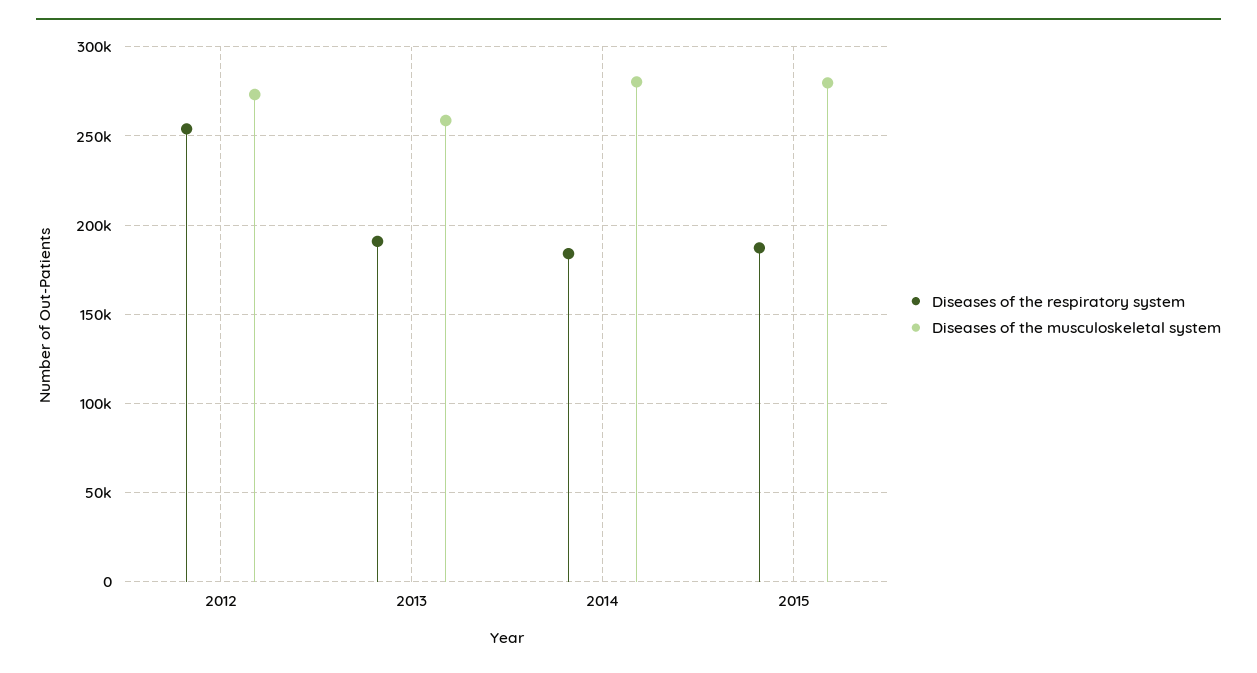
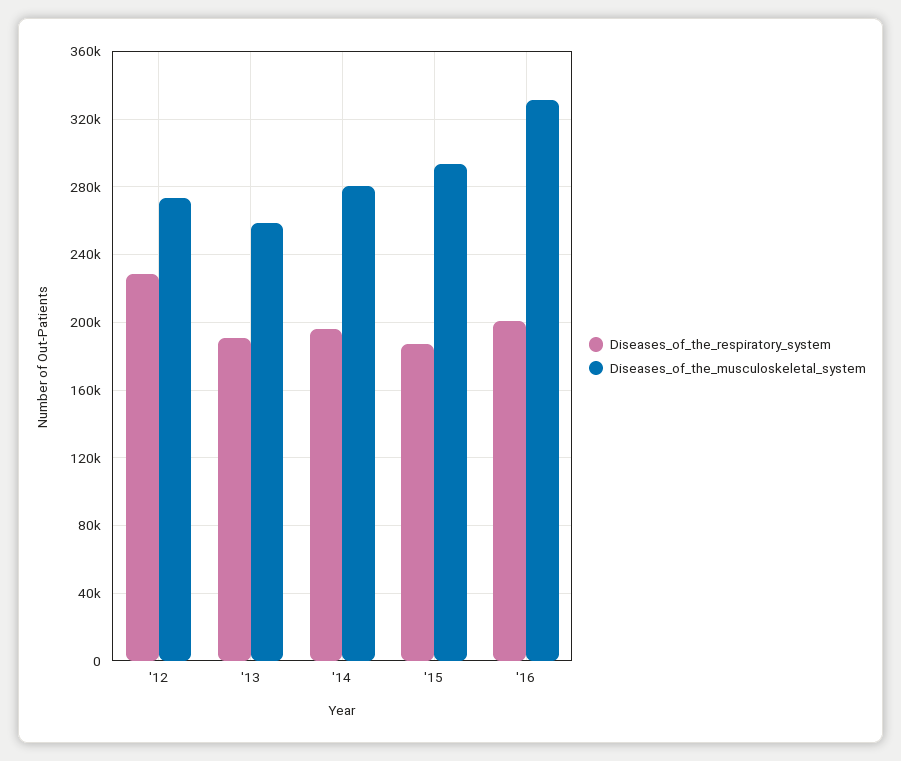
Diseases of the respiratory system, 2012: 255000 -> 230000
Diseases of the respiratory system, 2014: 185000 -> 195000
Diseases of the musculoskeletal system, 2015: 280000 -> 295000
Diseases of the respiratory system, '16: none -> 200000
Diseases of the musculoskeletal system, '16: none -> 330000

